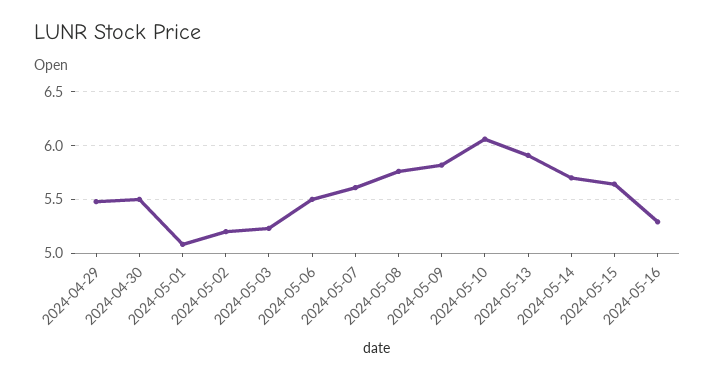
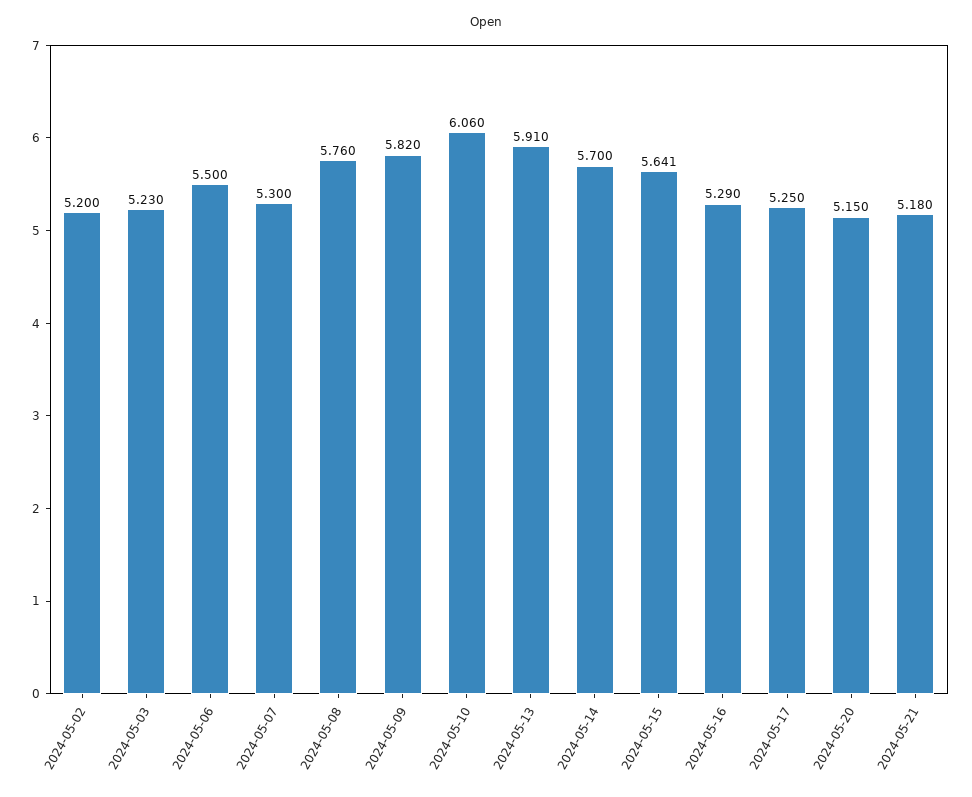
2024-04-29: 5.5 -> none
2024-04-30: 5.5 -> none
2024-05-01: 5.1 -> none
2024-05-07: 5.6 -> 5.3
2024-05-17: none -> 5.25
2024-05-20: none -> 5.15
2024-05-21: none -> 5.18

